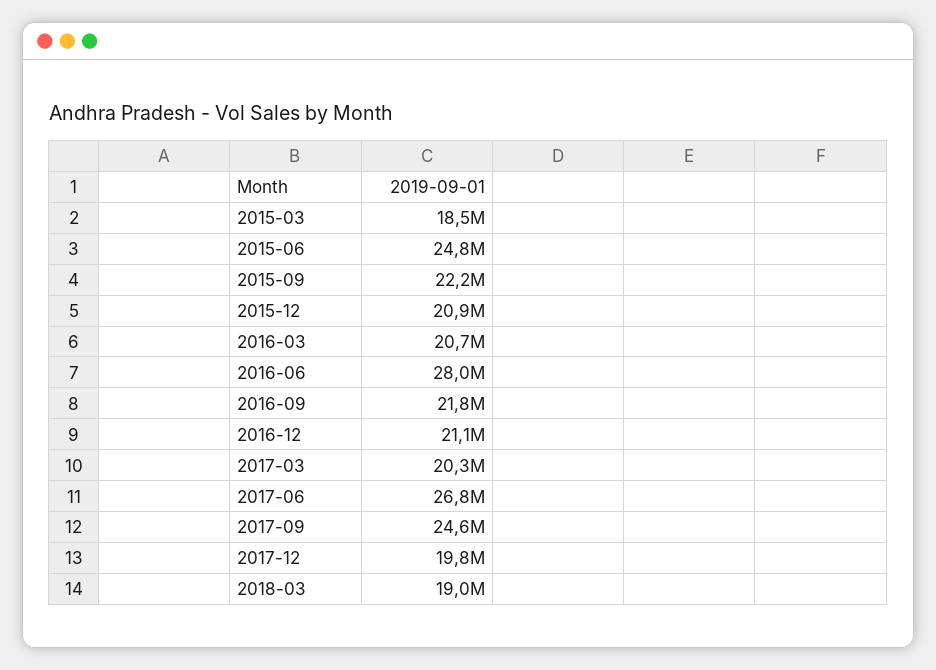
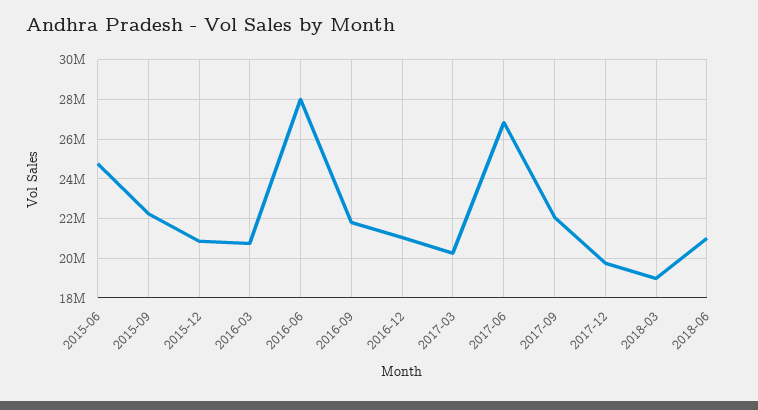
2015-03: 18500000 -> none
2017-09: 24600000 -> 22000000
2018-06: none -> 21000000

